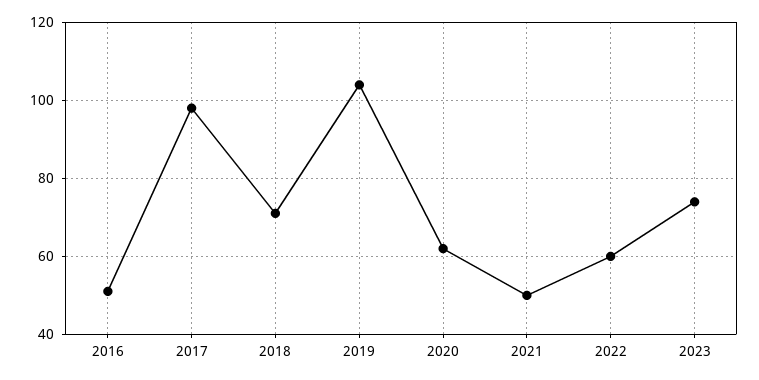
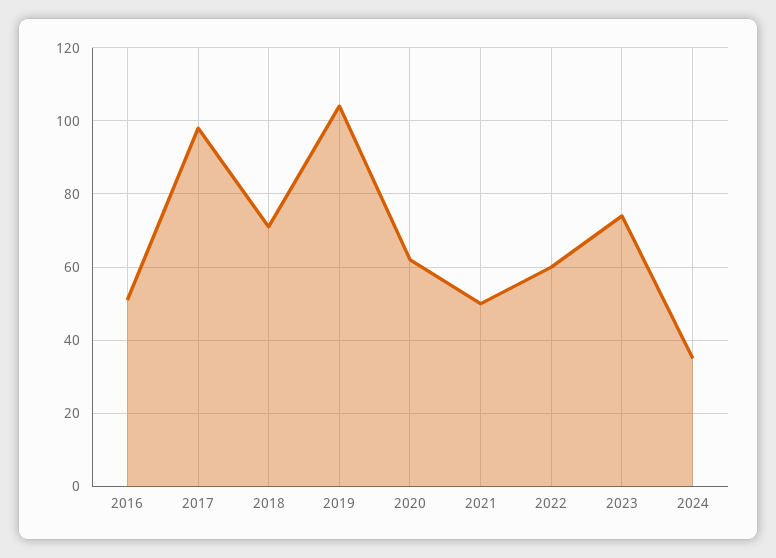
2024: none -> 35

